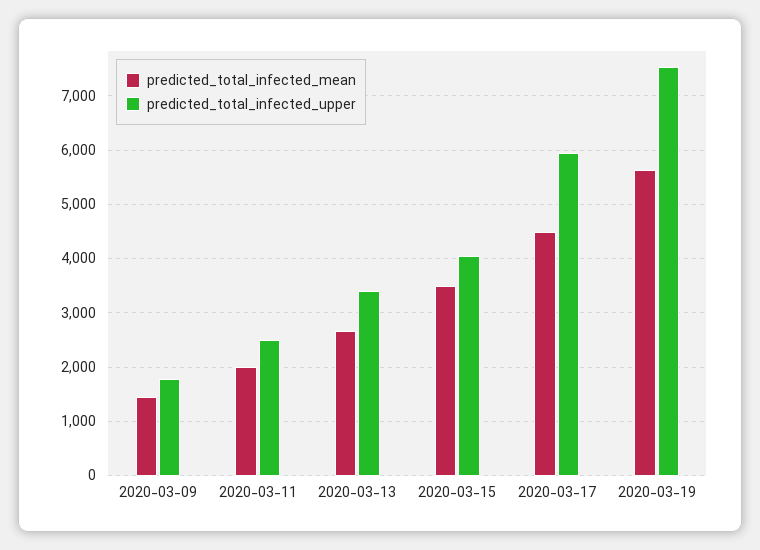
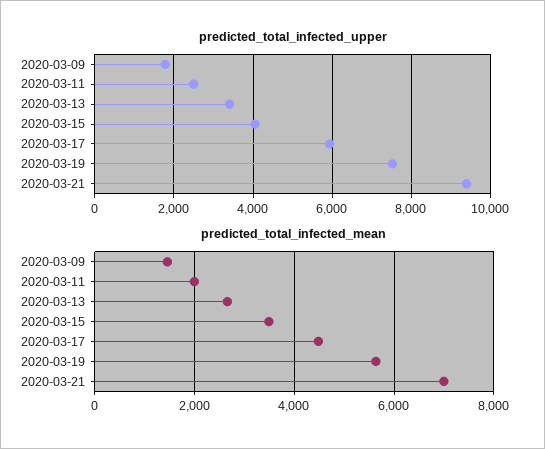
predicted_total_infected_upper, 2020-03-21: none -> 9400
predicted_total_infected_mean, 2020-03-21: none -> 7000

